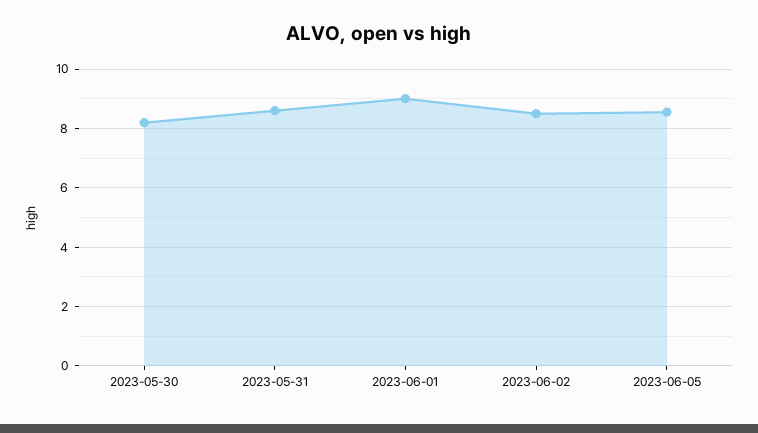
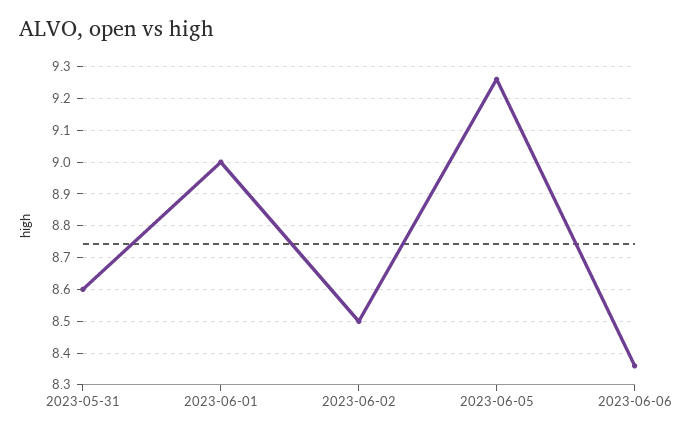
2023-05-30: 8.25 -> none
2023-06-05: 8.5 -> 9.25
2023-06-06: none -> 8.35

